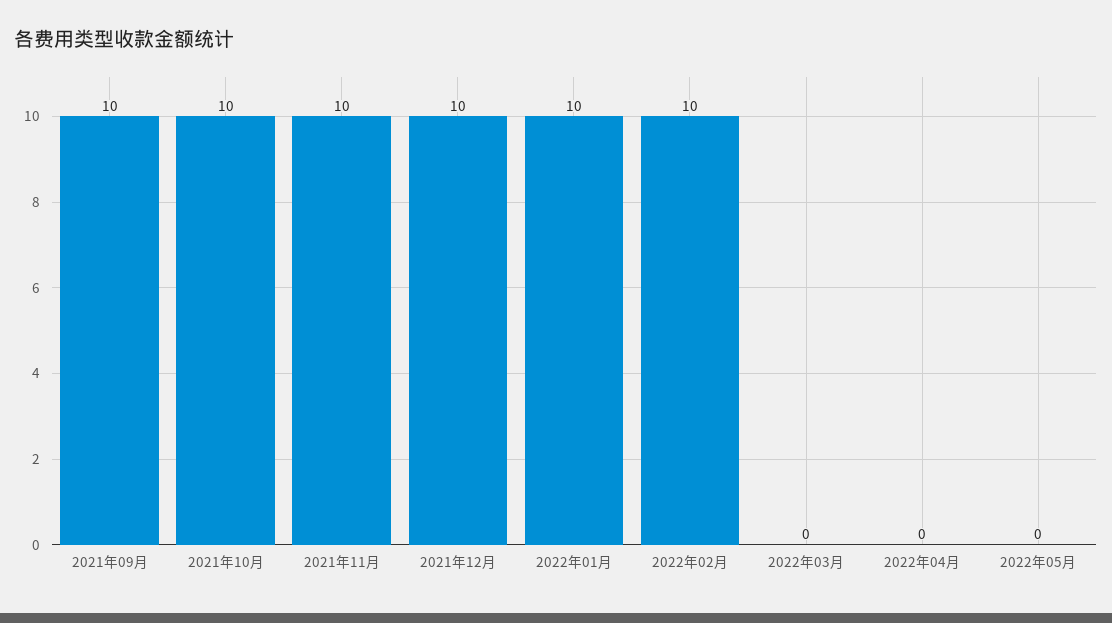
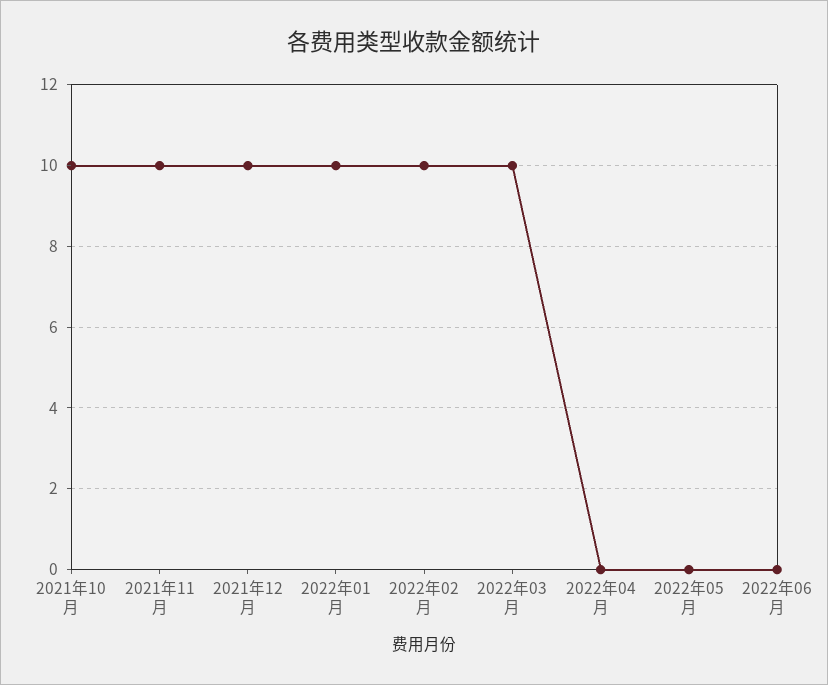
2021年09月: 10 -> none
2022年03月: 0 -> 10
2022年06月: none -> 0

